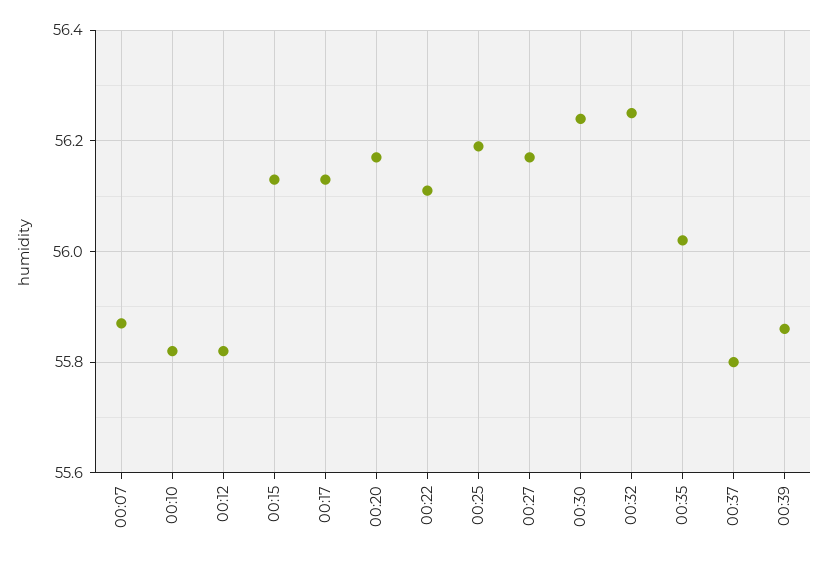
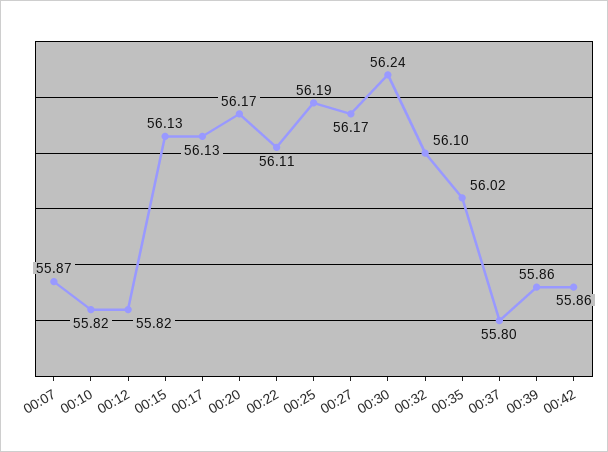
00:32: 56.25 -> 56.1
00:42: none -> 55.86

